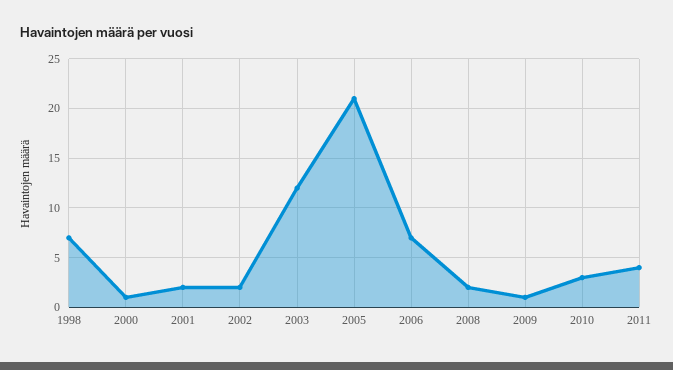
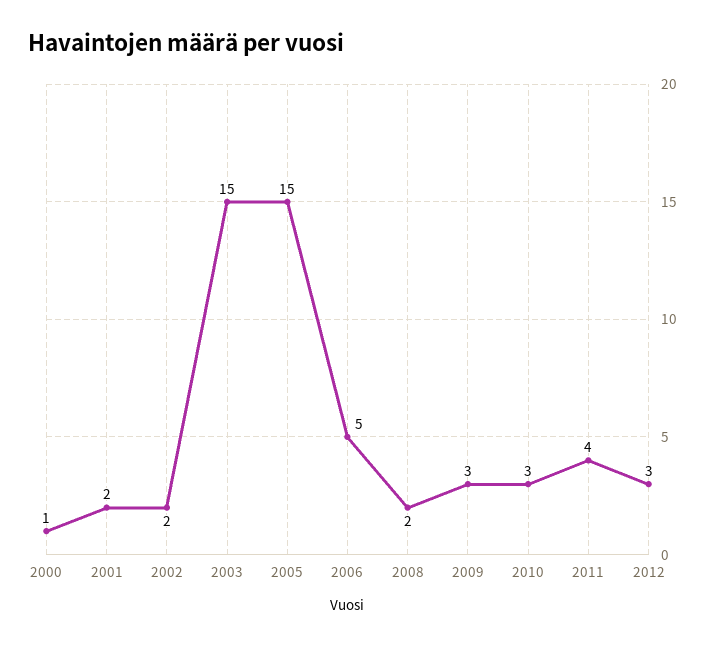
1998: 7 -> none
2003: 12 -> 15
2005: 21 -> 15
2006: 7 -> 5
2009: 1 -> 3
2012: none -> 3

